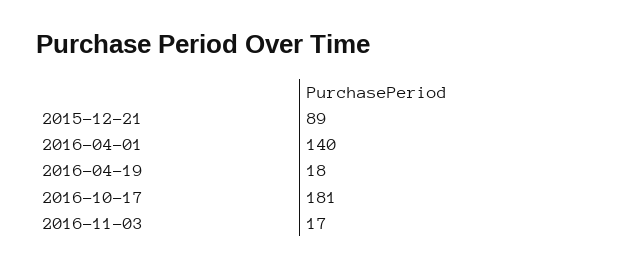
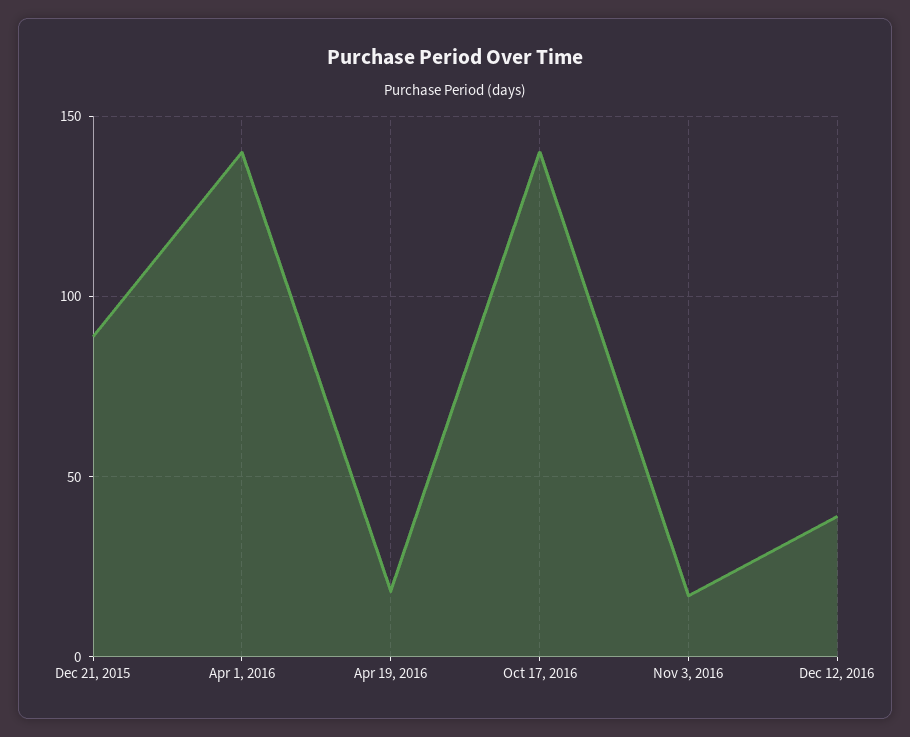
2016-10-17: 181 -> 140
Dec 12, 2016: none -> 40

